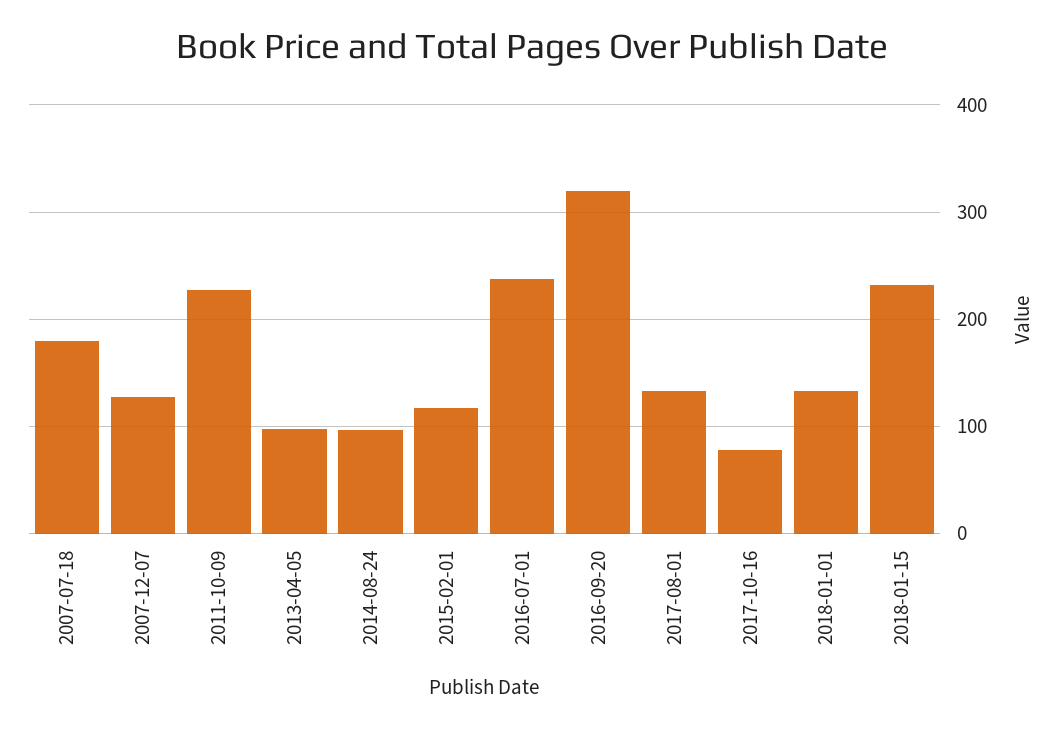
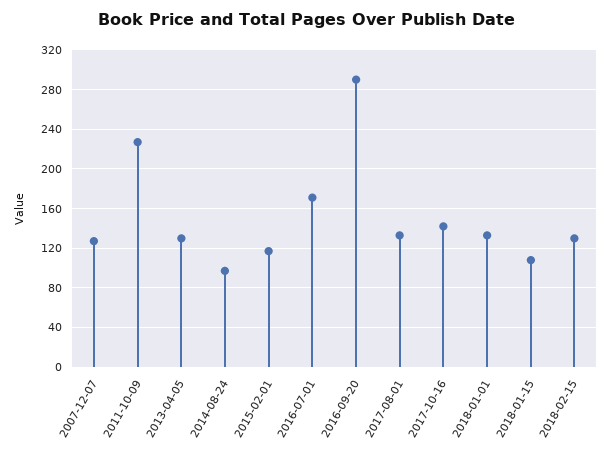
2007-07-18: 180 -> none
2013-04-05: 100 -> 130
2016-07-01: 240 -> 170
2016-09-20: 320 -> 290
2017-10-16: 80 -> 140
2018-01-15: 230 -> 110
2018-02-15: none -> 130

